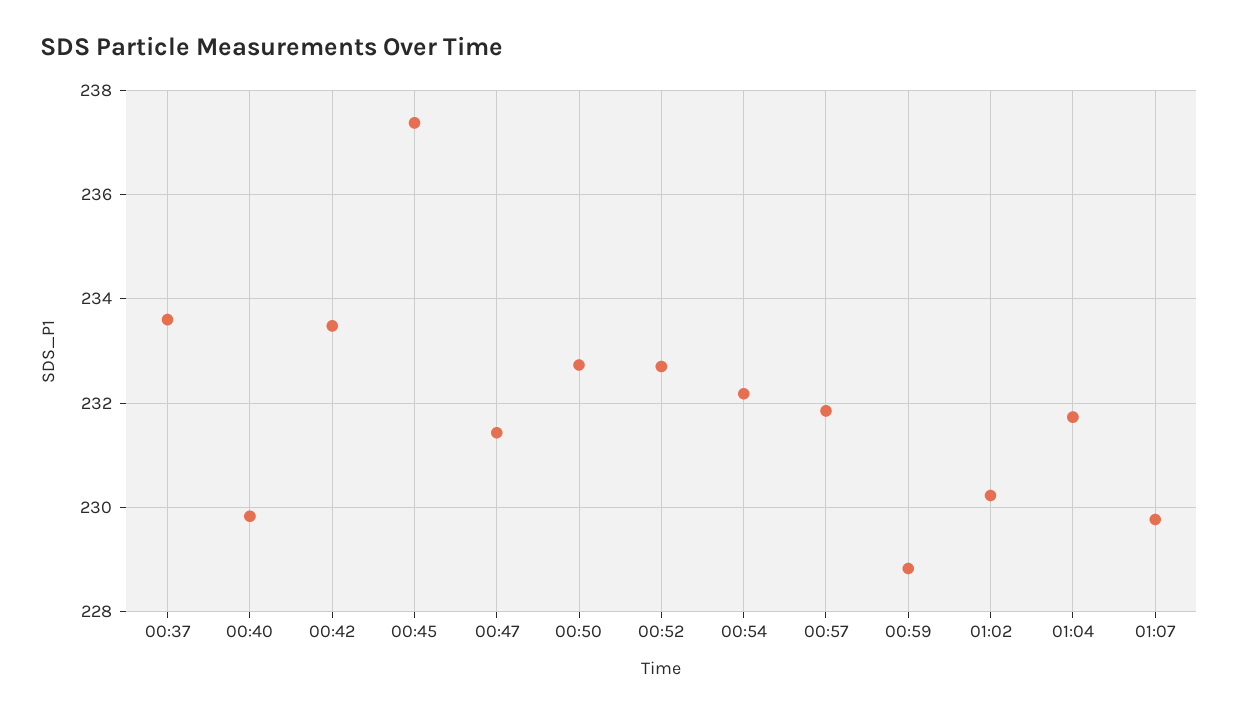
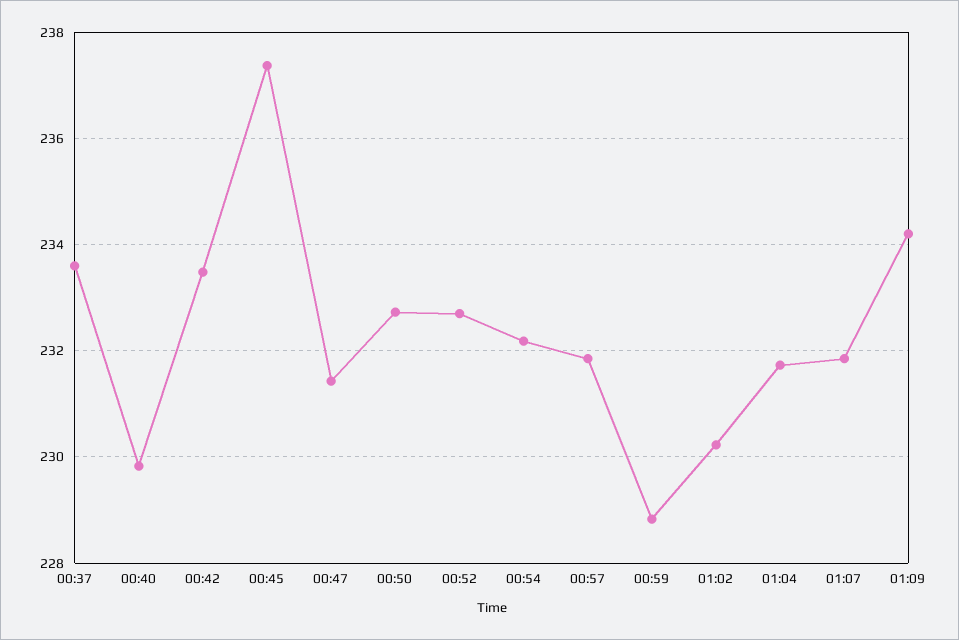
01:07: 229.8 -> 231.8
01:09: none -> 234.2

